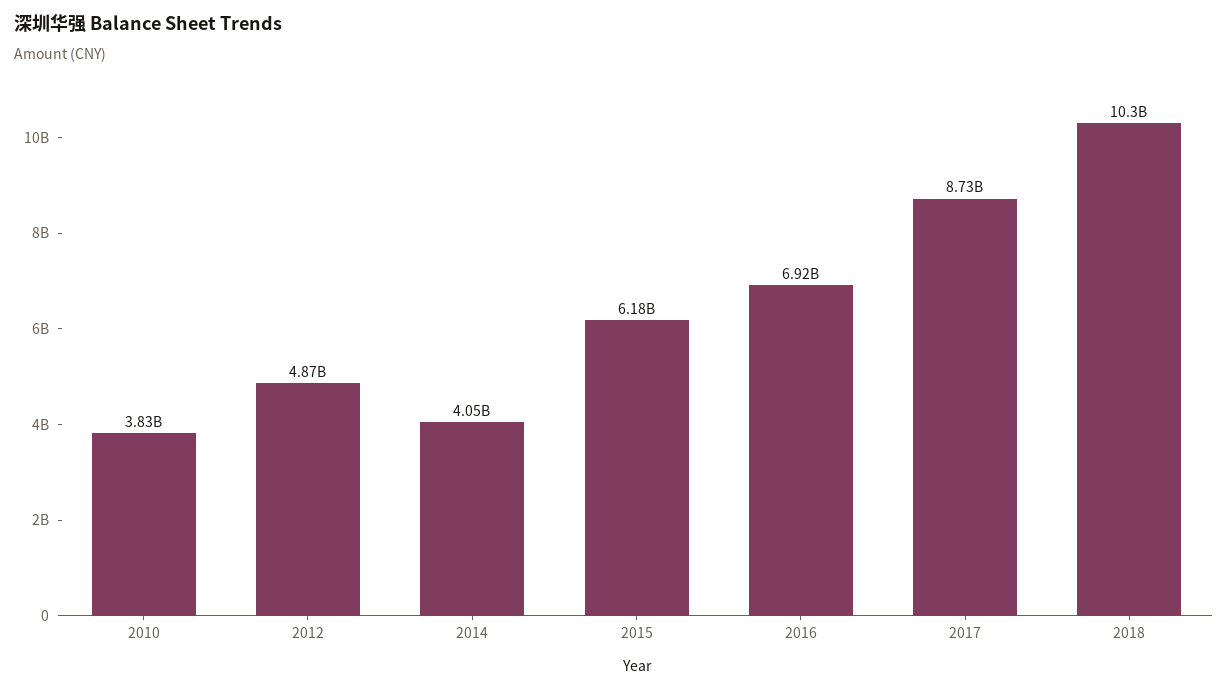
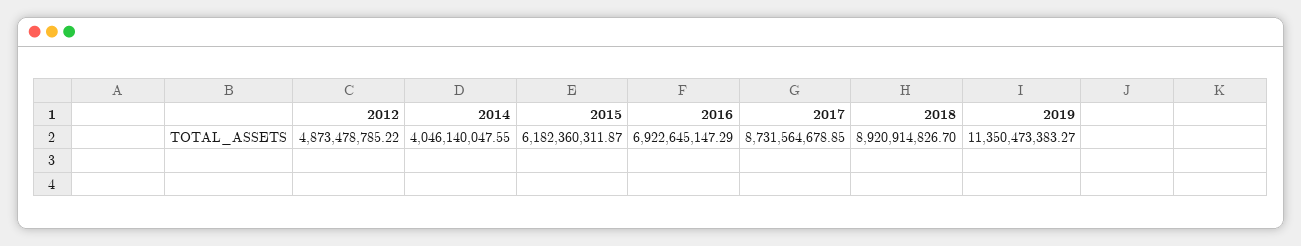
2010: 3830000000 -> none
2018: 10300000000 -> 8920914826.7
2019: none -> 11350473383.27

